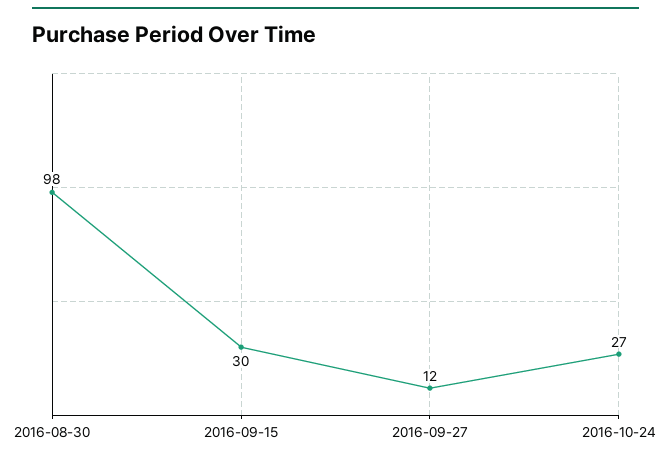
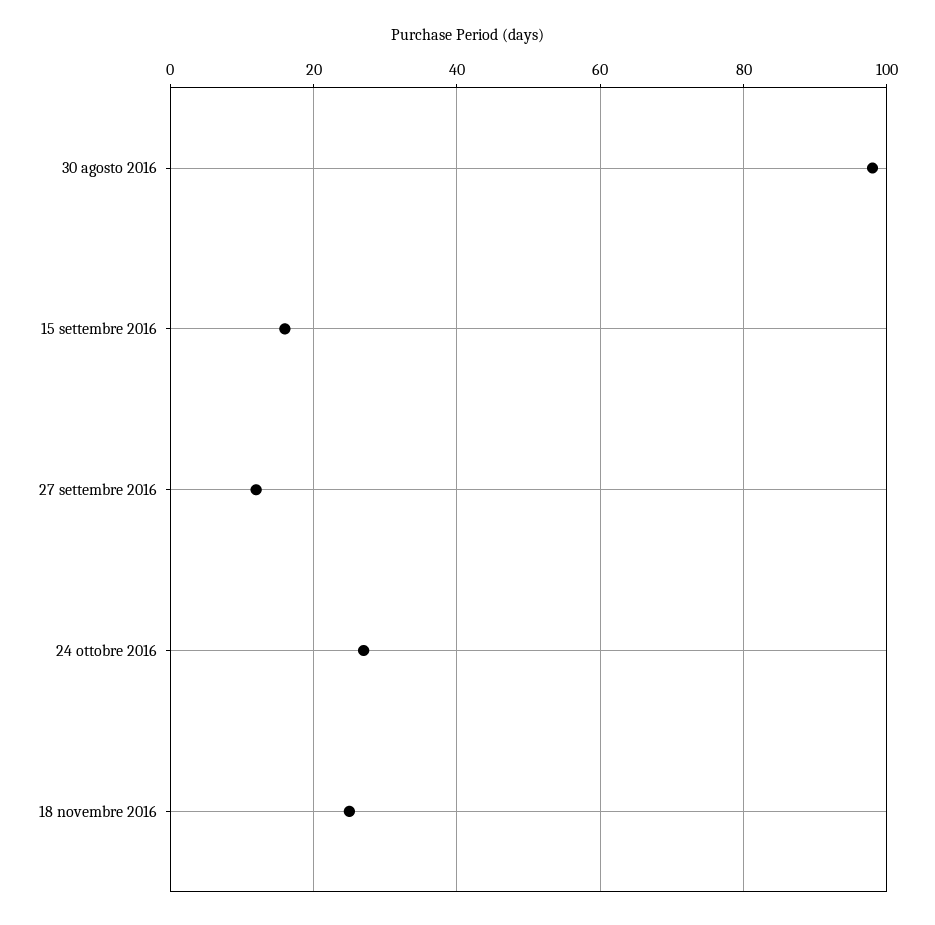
2016-09-15: 30 -> 15
18 novembre 2016: none -> 25

